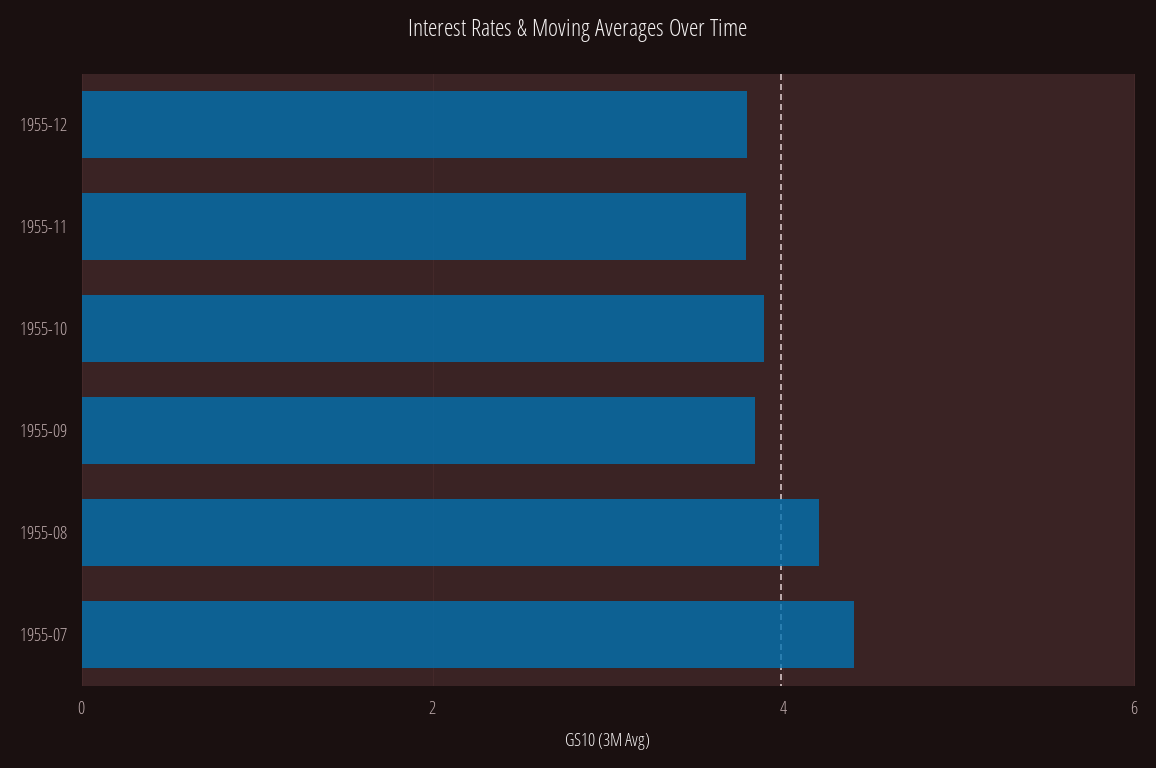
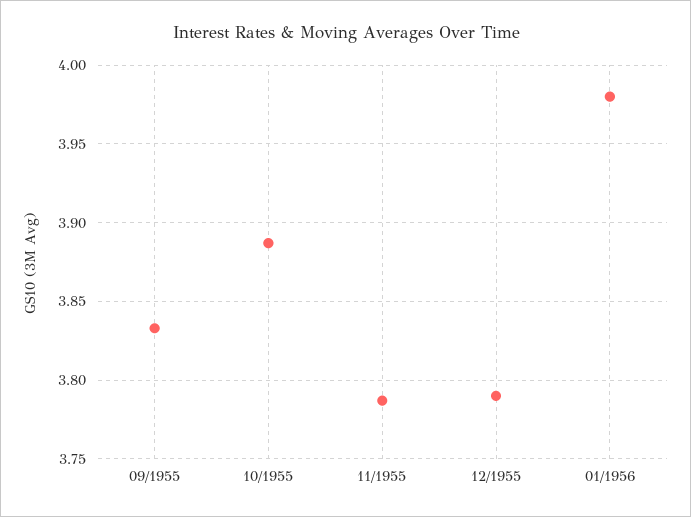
1955-08: 4.2 -> none
1955-07: 4.4 -> none
01/1956: none -> 3.98

